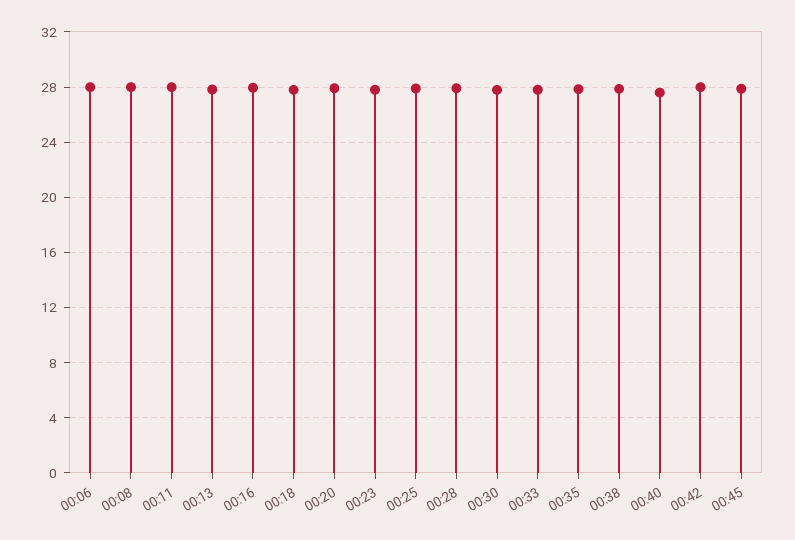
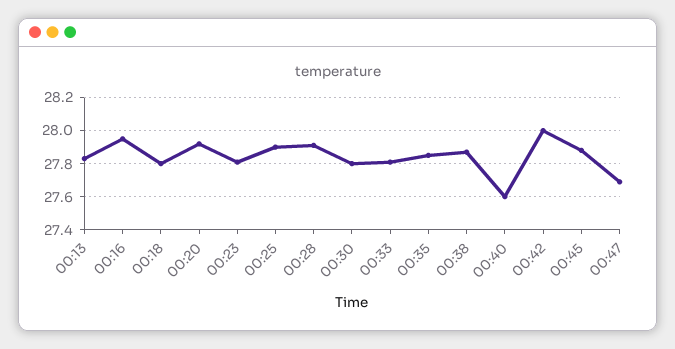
00:06: 28 -> none
00:08: 28 -> none
00:11: 28 -> none
00:47: none -> 27.7

